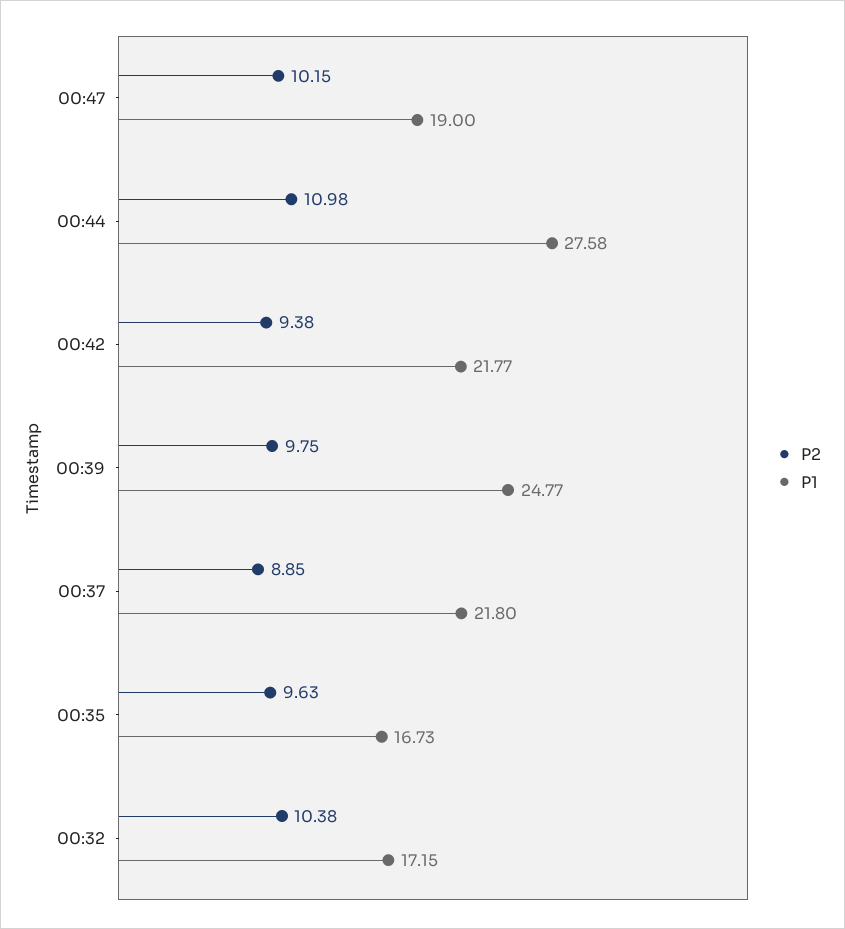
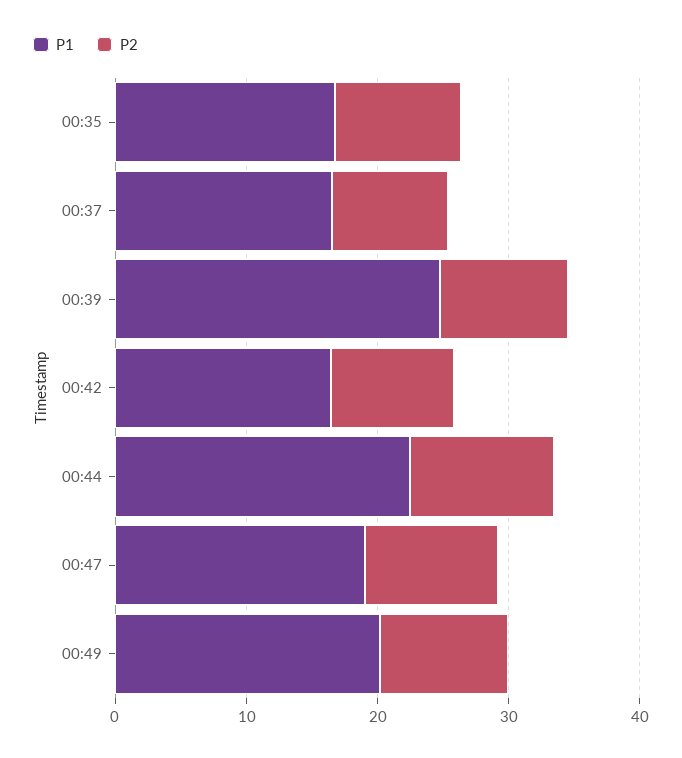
P1, 00:44: 27.58 -> 22
P1, 00:42: 21.77 -> 16
P1, 00:37: 21.8 -> 16
P2, 00:32: 10.38 -> none
P1, 00:32: 17.15 -> none
P1, 00:49: none -> 20
P2, 00:49: none -> 10

